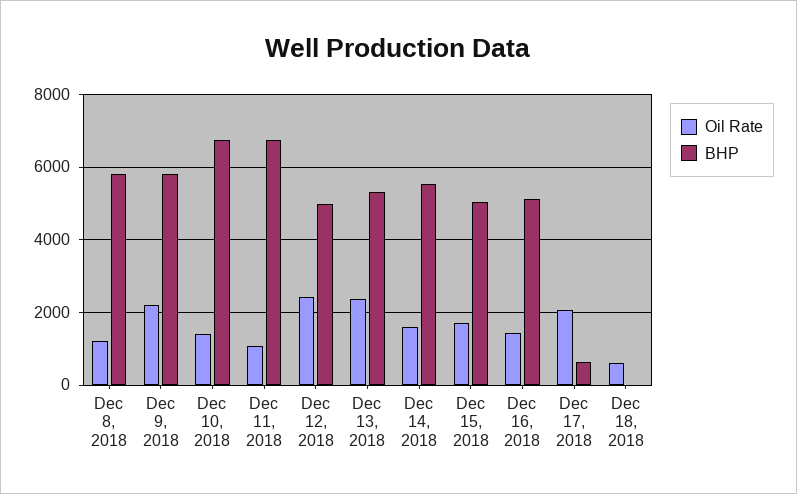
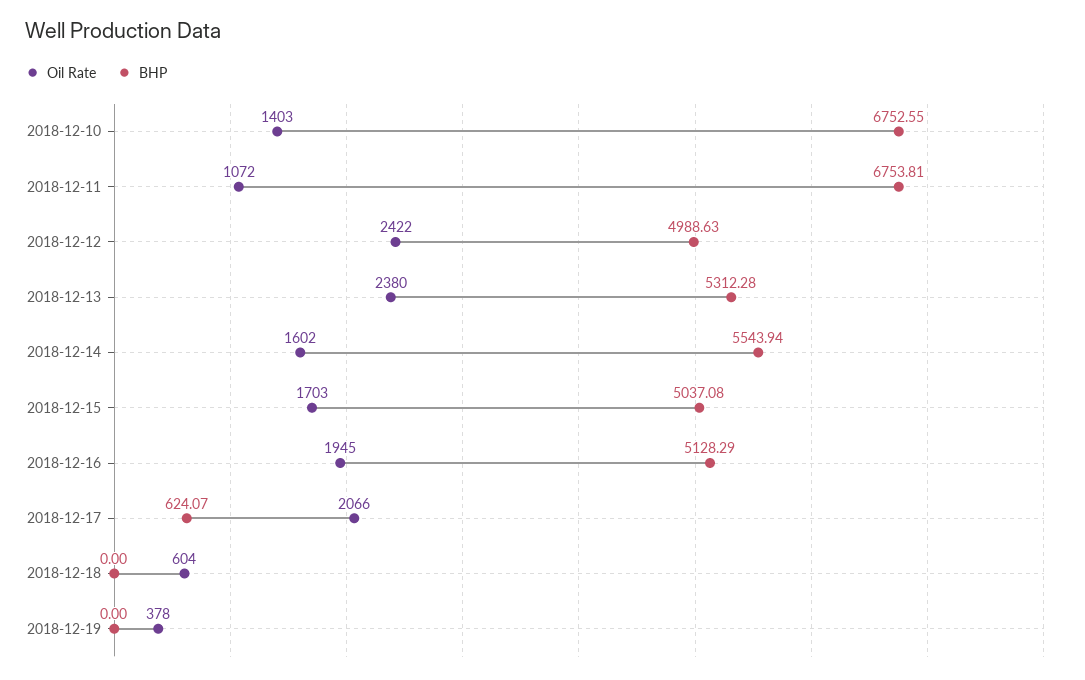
Oil Rate, Dec 8, 2018: 1200 -> none
BHP, Dec 8, 2018: 5800 -> none
Oil Rate, Dec 9, 2018: 2200 -> none
BHP, Dec 9, 2018: 5800 -> none
Oil Rate, Dec 16, 2018: 1400 -> 1945
Oil Rate, 2018-12-19: none -> 378
BHP, 2018-12-19: none -> 0

